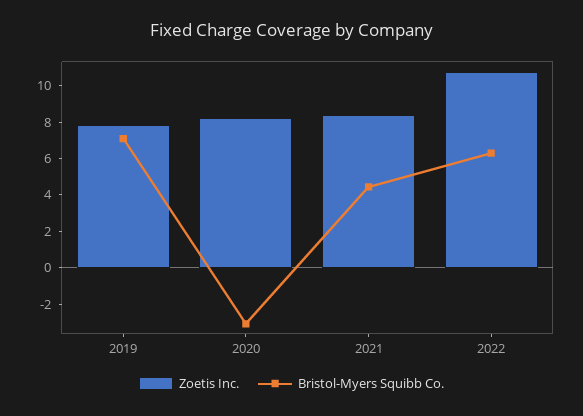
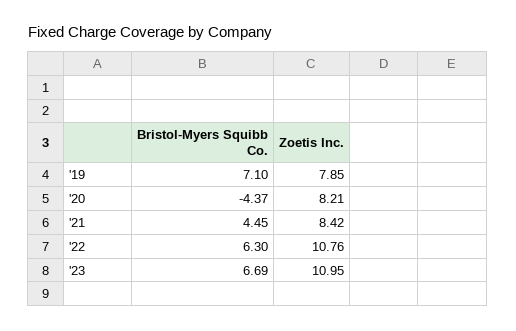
Bristol-Myers Squibb Co., 2020: -3 -> -4.37
Bristol-Myers Squibb Co., '23: none -> 6.69
Zoetis Inc., '23: none -> 10.95

